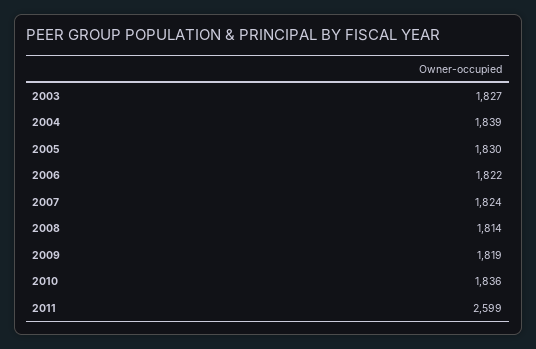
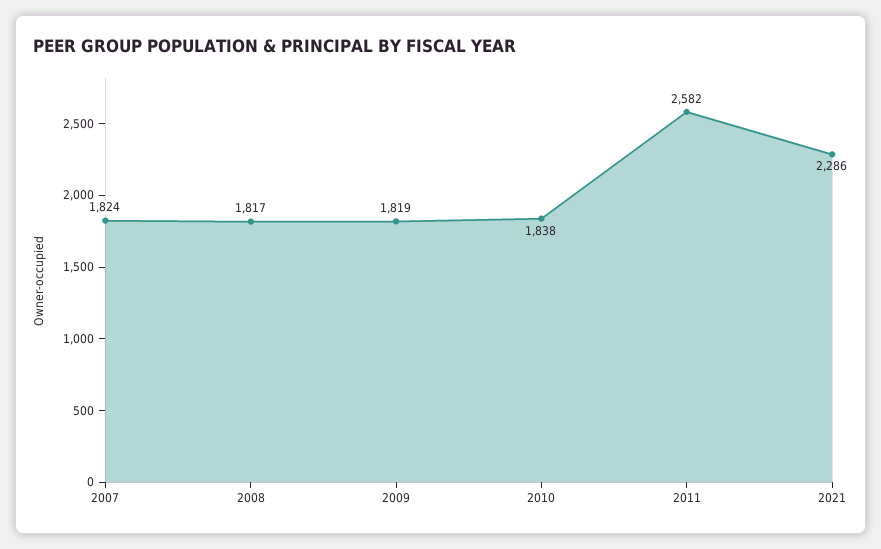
2003: 1827 -> none
2004: 1839 -> none
2005: 1830 -> none
2006: 1822 -> none
2008: 1814 -> 1817
2010: 1836 -> 1838
2011: 2599 -> 2582
2021: none -> 2286

